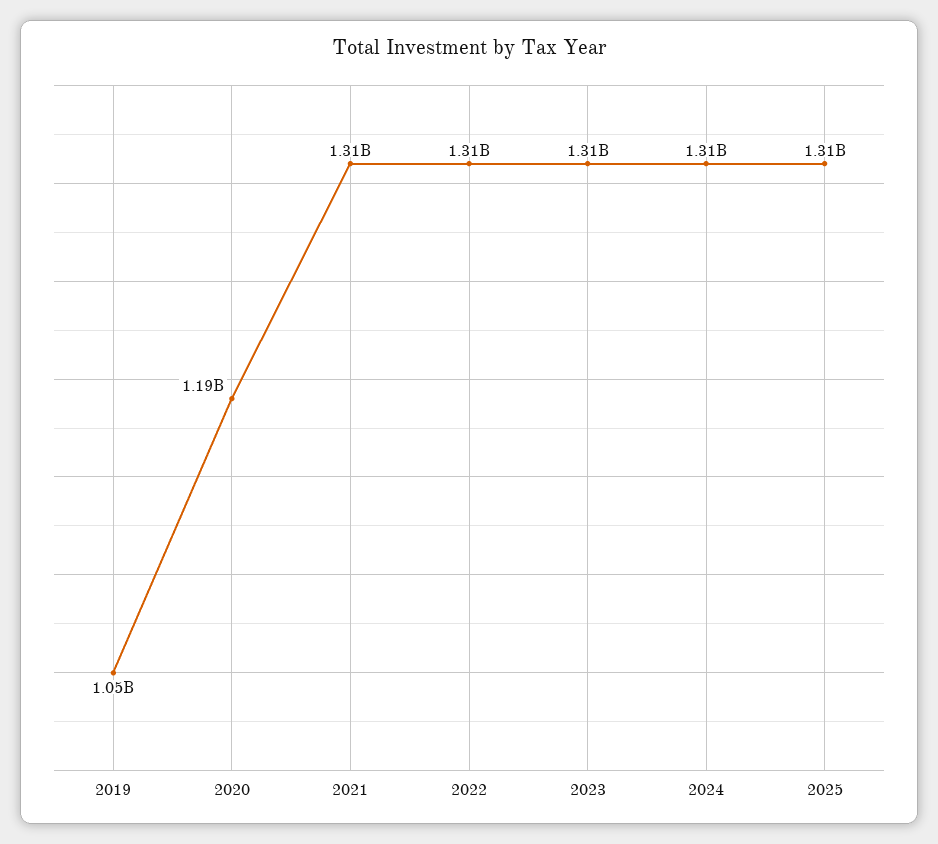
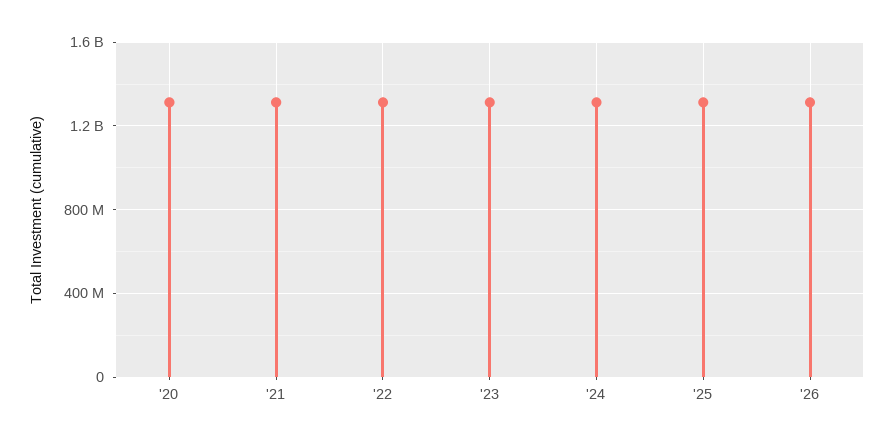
2019: 1050000000 -> none
2020: 1190000000 -> 1300000000
'26: none -> 1300000000

